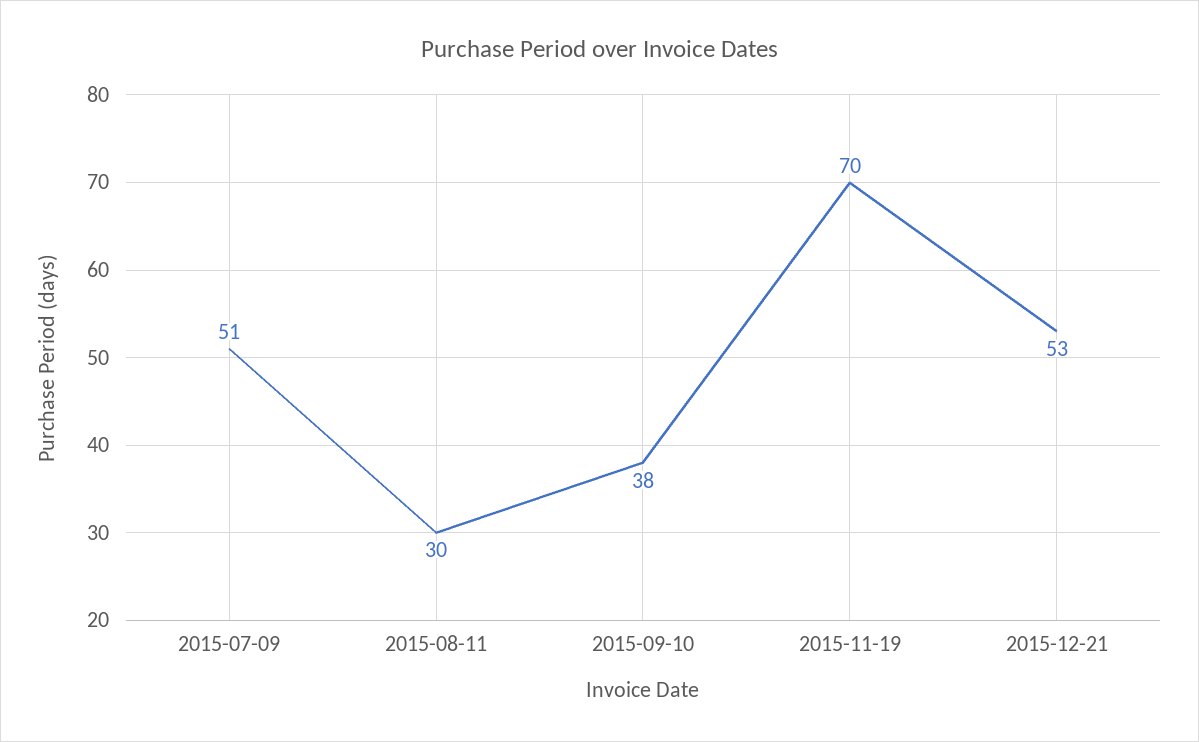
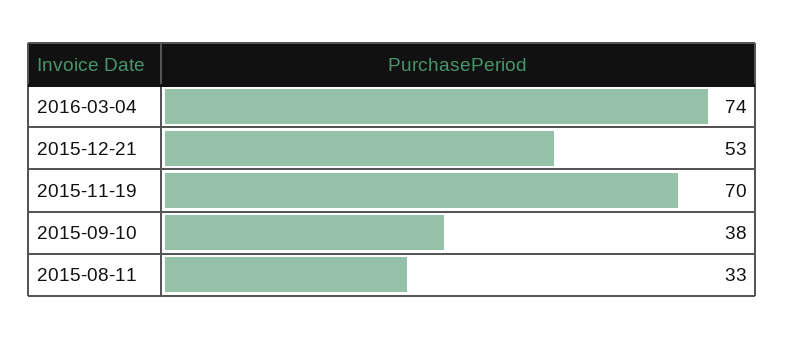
2015-07-09: 51 -> none
2015-08-11: 30 -> 33
2016-03-04: none -> 74

